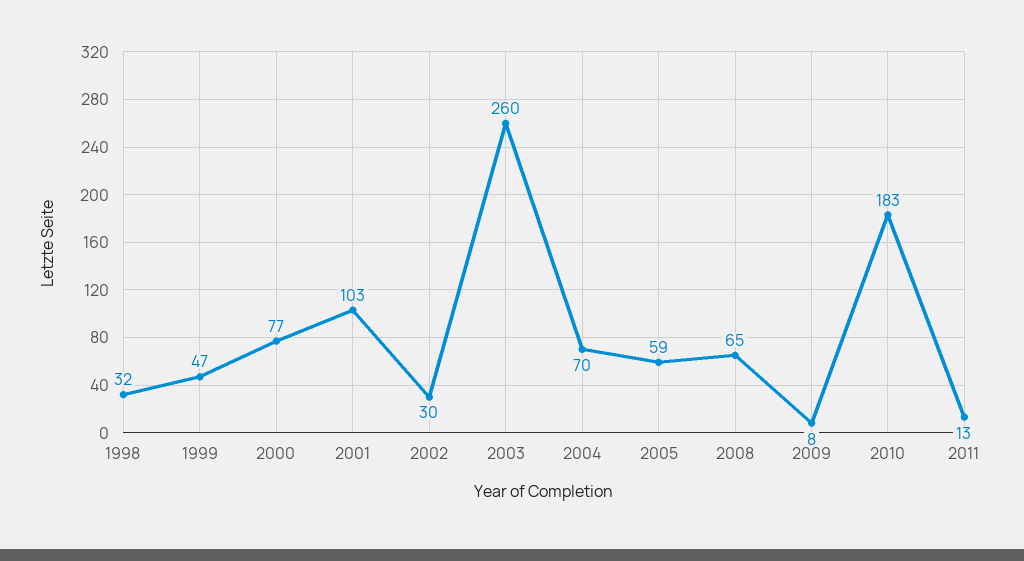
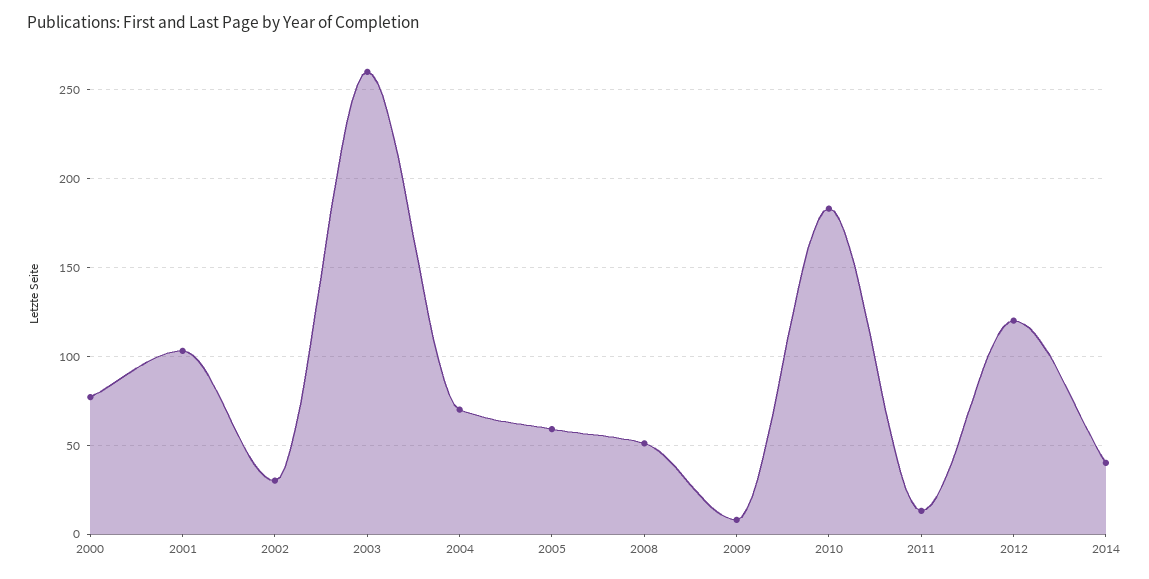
1998: 32 -> none
1999: 47 -> none
2008: 65 -> 50
2012: none -> 120
2014: none -> 40

